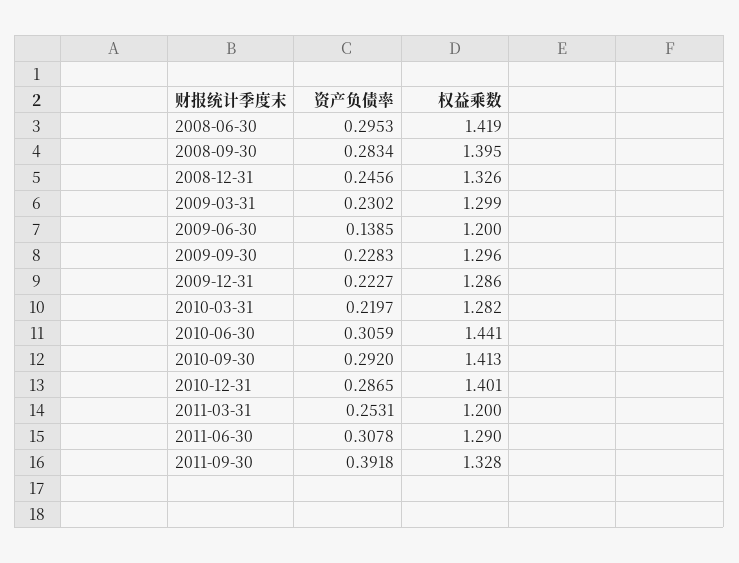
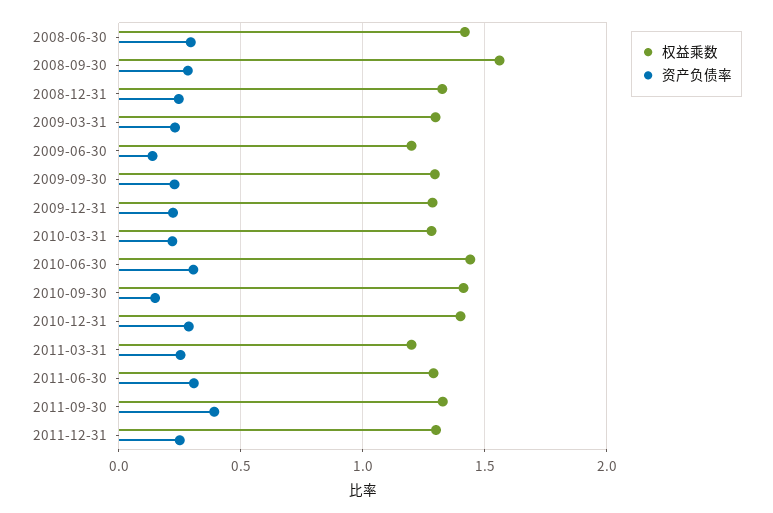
权益乘数, 2008-09-30: 1.395 -> 1.55
资产负债率, 2010-09-30: 0.292 -> 0.15
权益乘数, 2011-12-31: none -> 1.3
资产负债率, 2011-12-31: none -> 0.25

